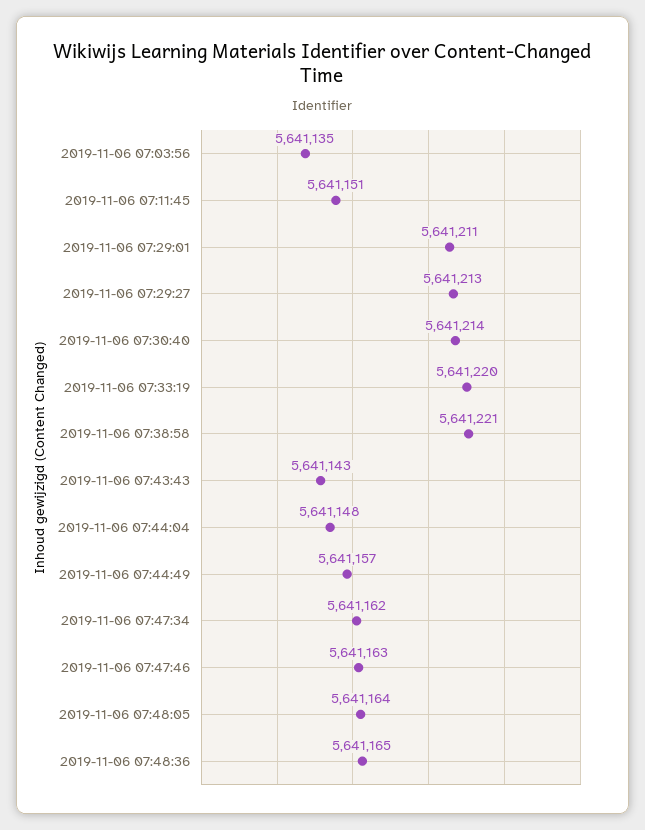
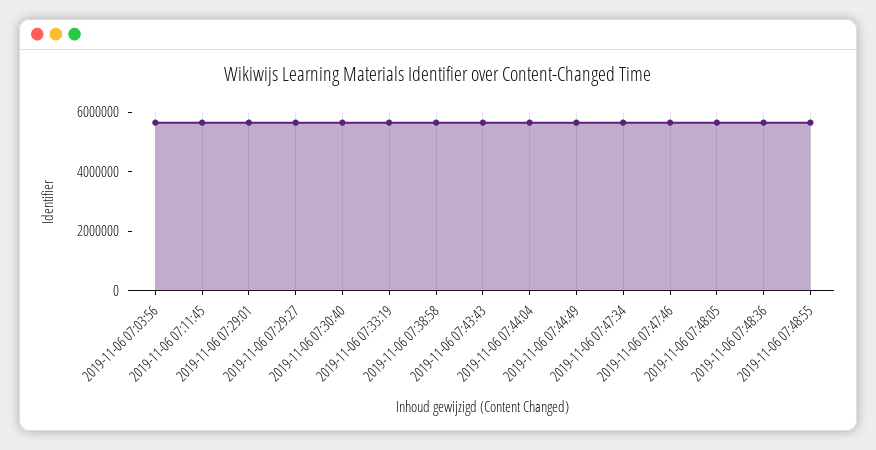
2019-11-06 07:48:55: none -> 5500000

